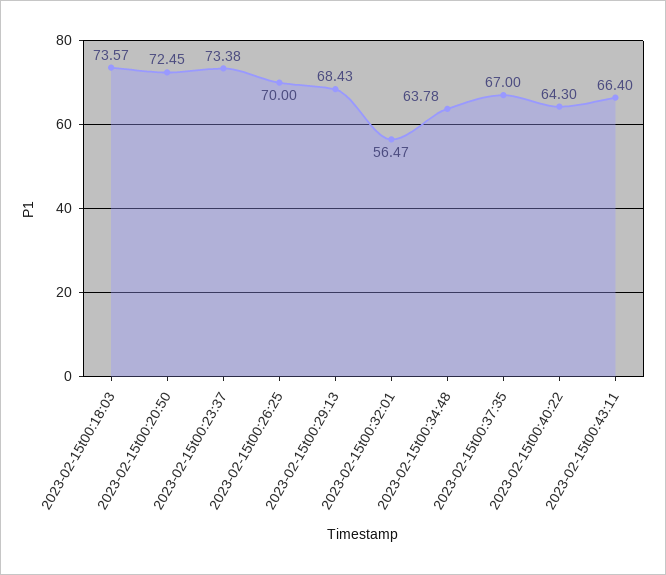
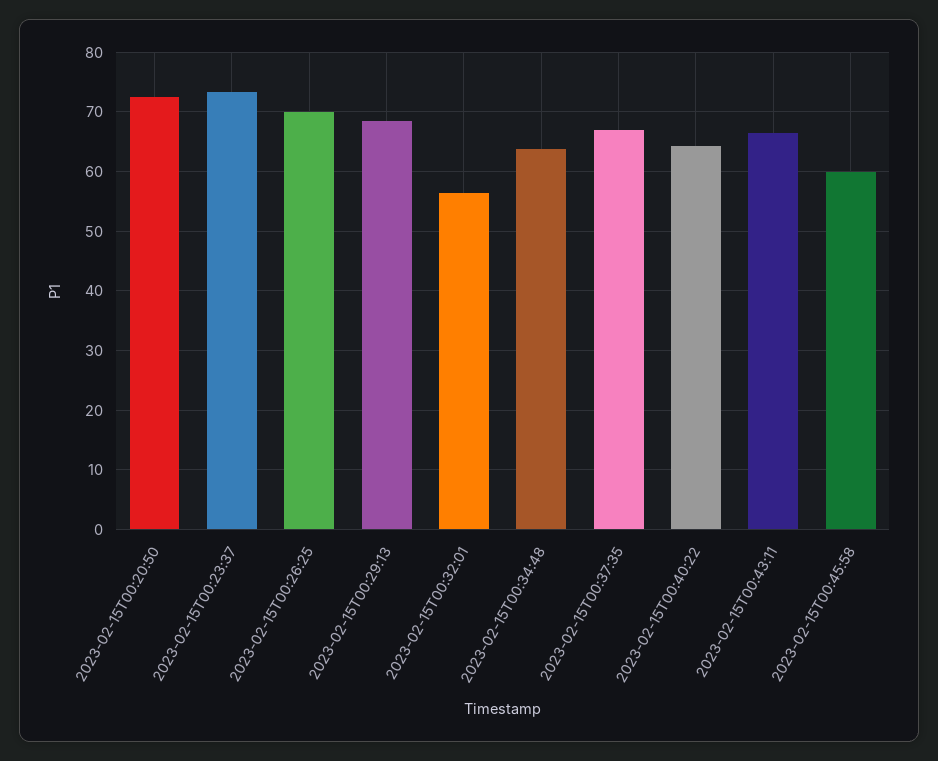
2023-02-15t00:18:03: 73.57 -> none
2023-02-15T00:45:58: none -> 60

